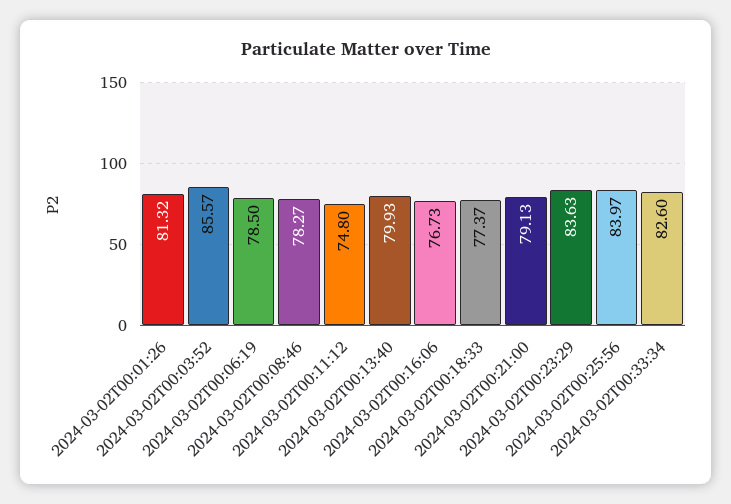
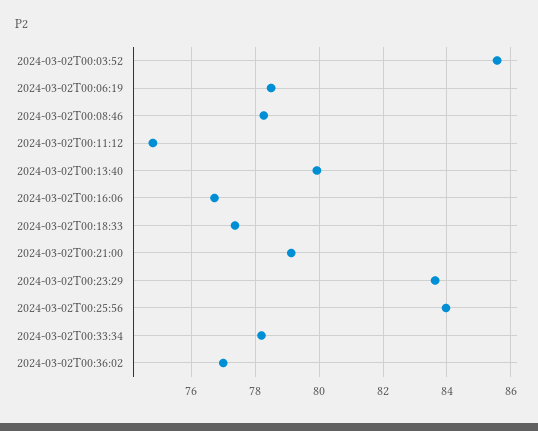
2024-03-02T00:01:26: 81.32 -> none
2024-03-02T00:33:34: 82.6 -> 78.2
2024-03-02T00:36:02: none -> 77

